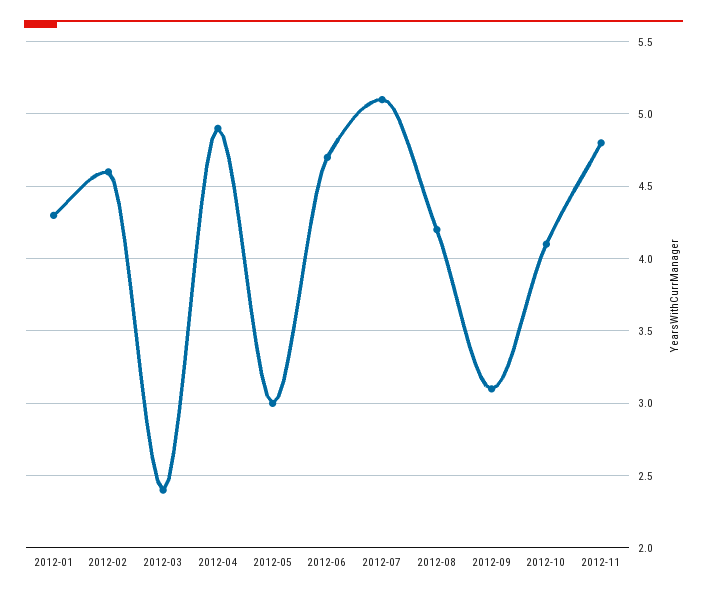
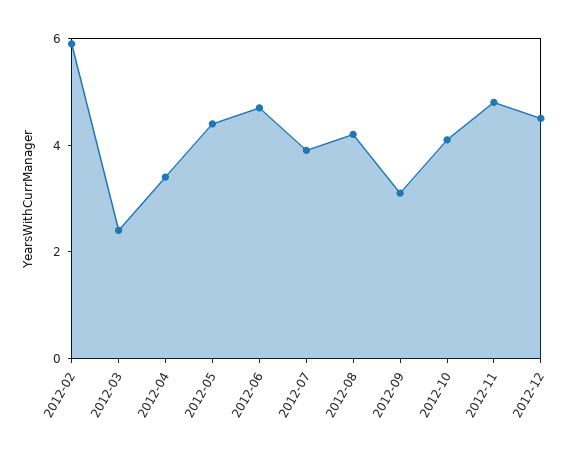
2012-01: 4.3 -> none
2012-02: 4.6 -> 6
2012-04: 4.9 -> 3.5
2012-05: 3 -> 4.5
2012-07: 5.1 -> 4
2012-12: none -> 4.5

